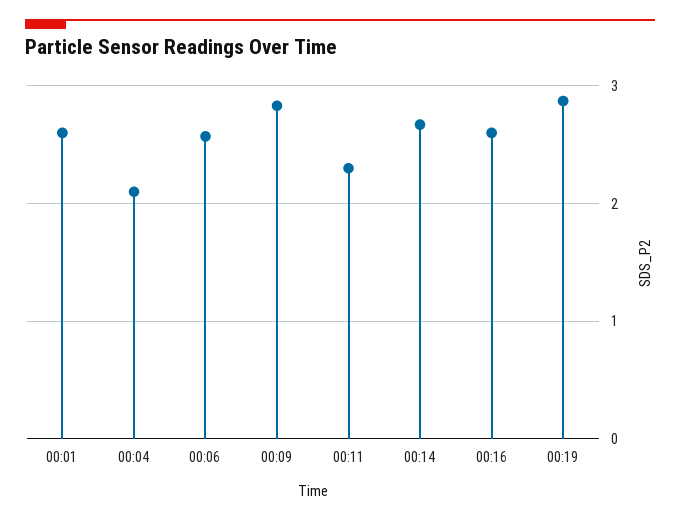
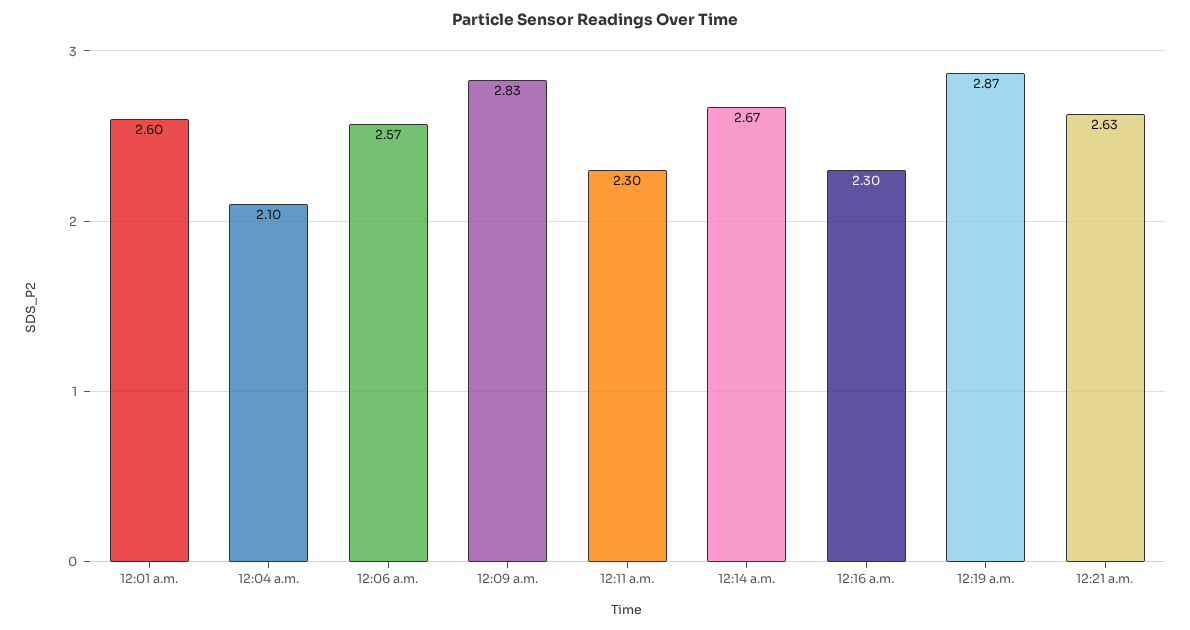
00:16: 2.6 -> 2.3
12:21 a.m.: none -> 2.63

